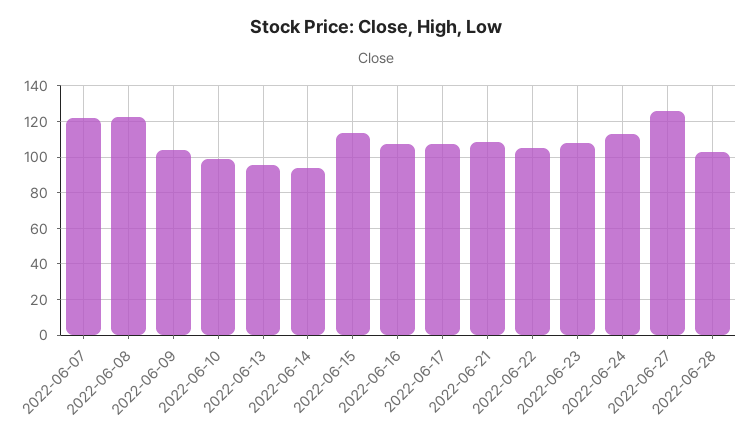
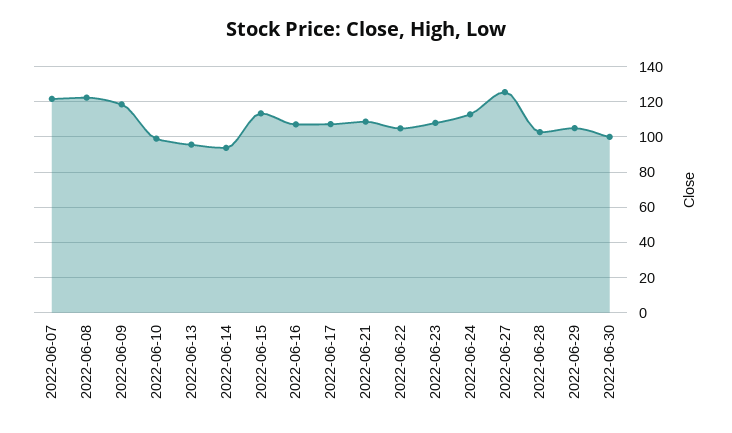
2022-06-09: 105 -> 120
2022-06-29: none -> 105
2022-06-30: none -> 100

